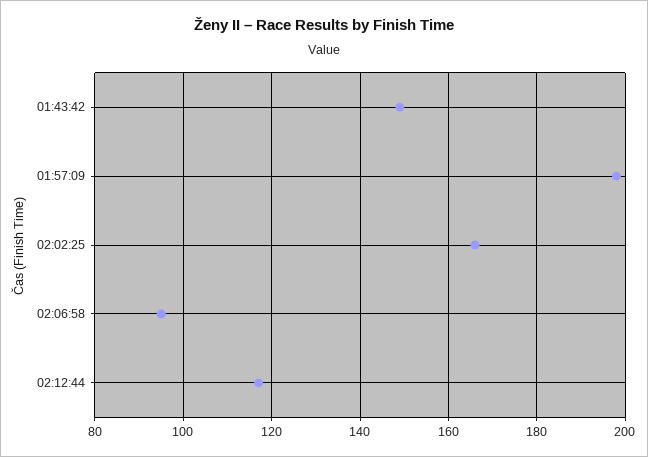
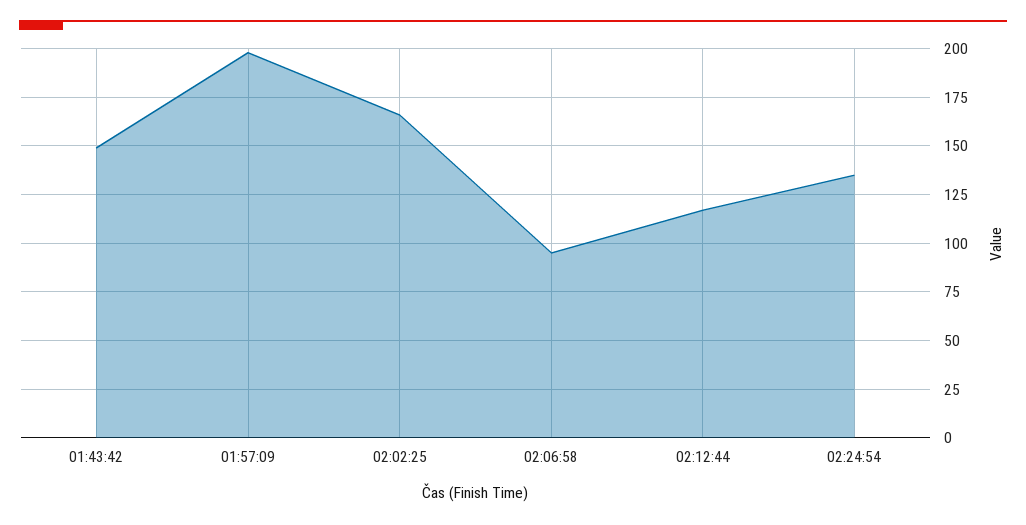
02:24:54: none -> 135

